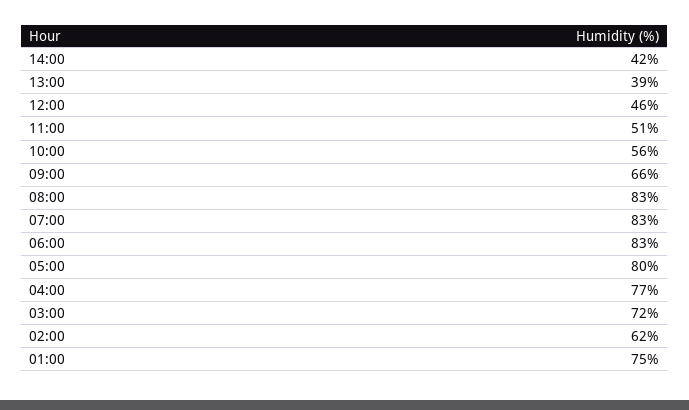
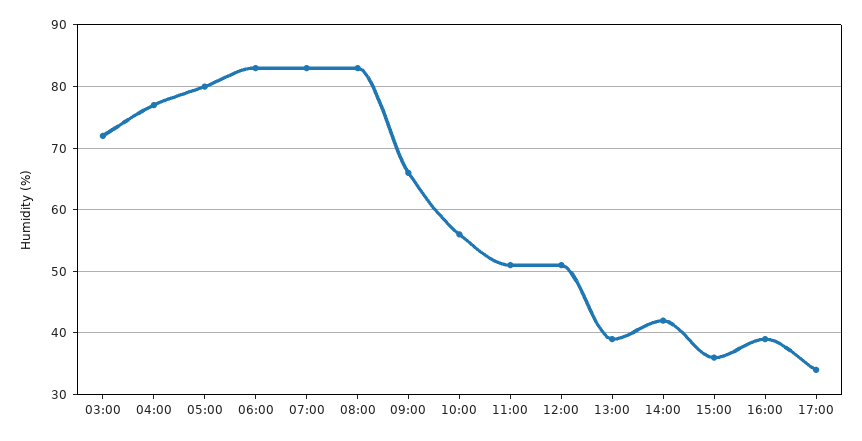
12:00: 46 -> 51
02:00: 62 -> none
01:00: 75 -> none
15:00: none -> 36
16:00: none -> 39
17:00: none -> 34

